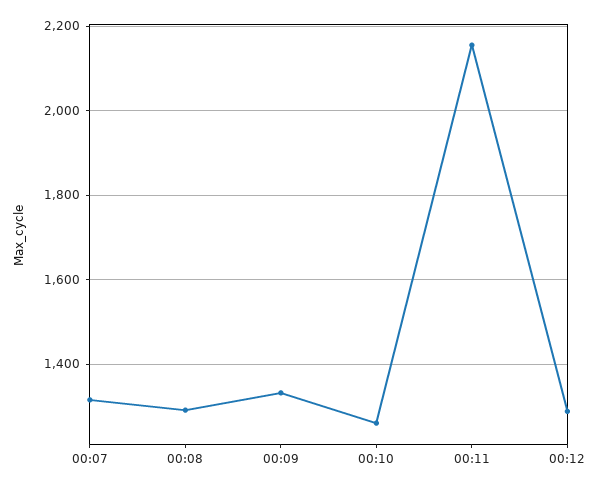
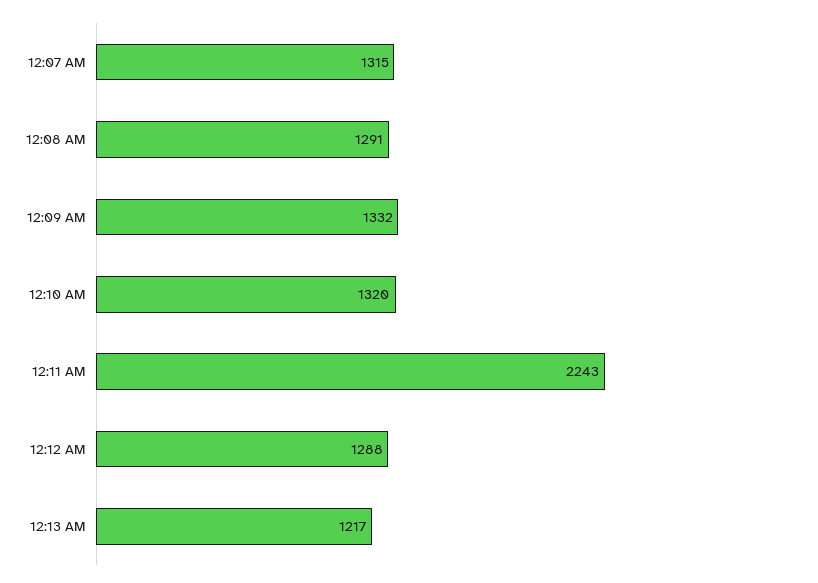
00:10: 1260 -> 1320
00:11: 2160 -> 2243
12:13 AM: none -> 1217

